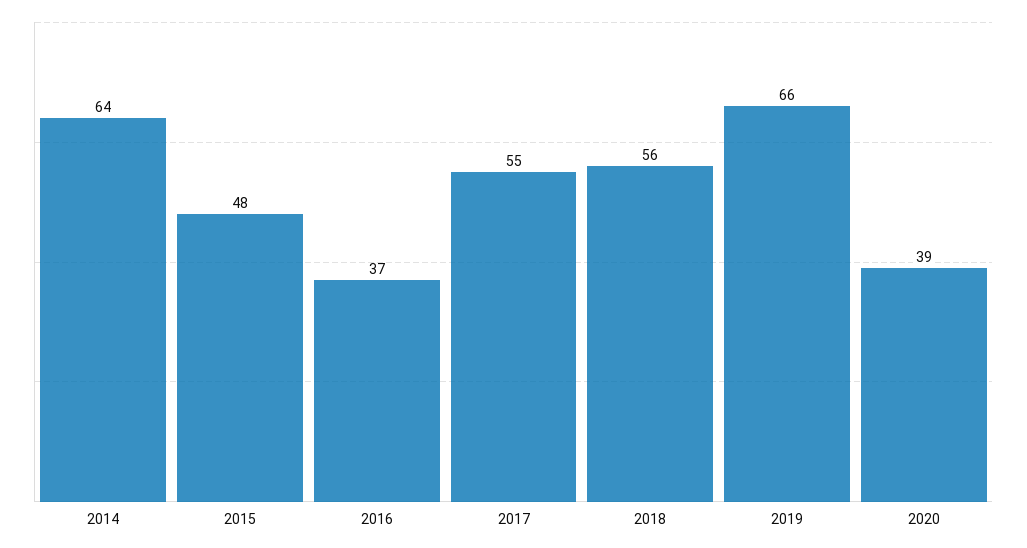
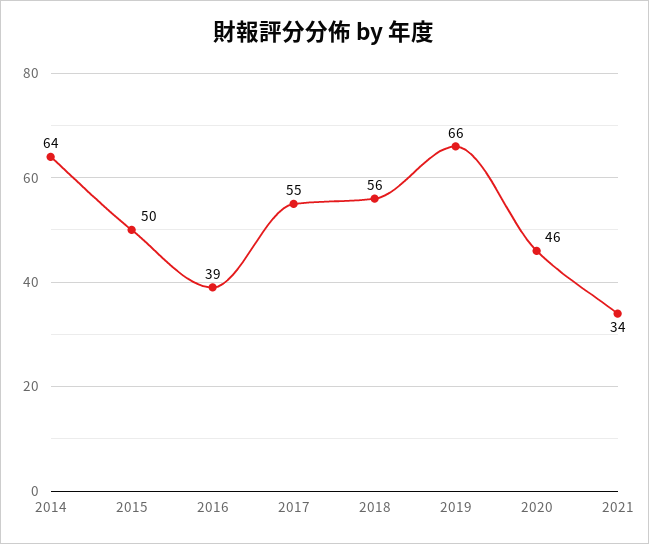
2015: 48 -> 50
2016: 37 -> 39
2020: 39 -> 46
2021: none -> 34

